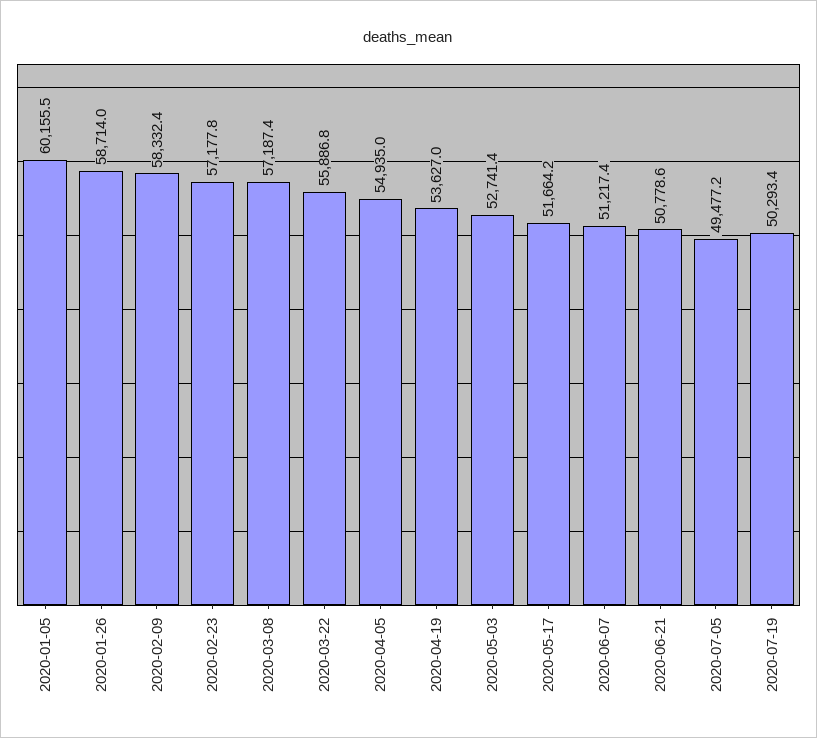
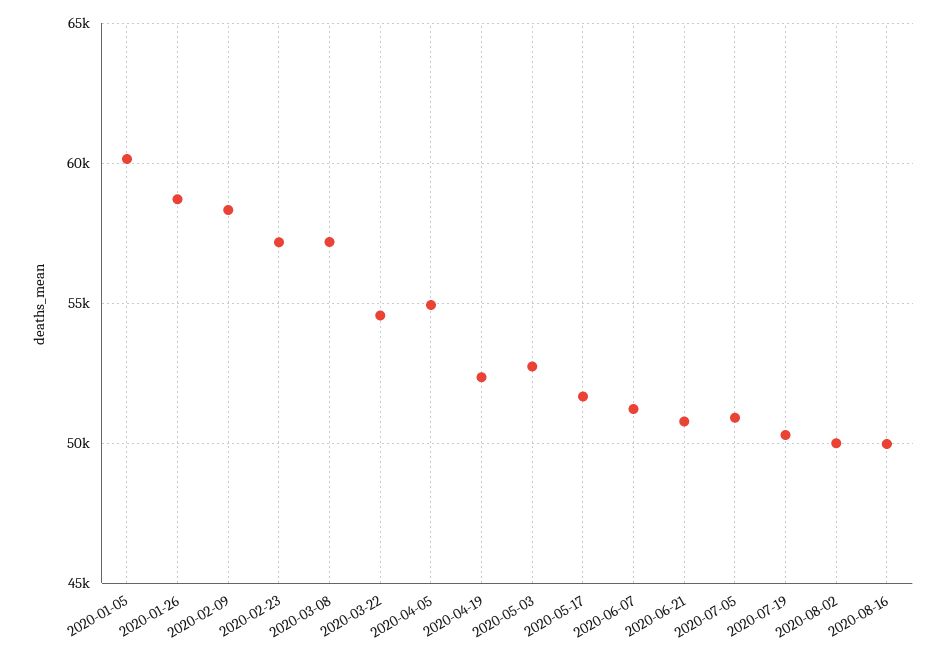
2020-03-22: 55886.8 -> 54500
2020-04-19: 53627 -> 52500
2020-07-05: 49477.2 -> 51000
2020-08-02: none -> 50000
2020-08-16: none -> 50000

